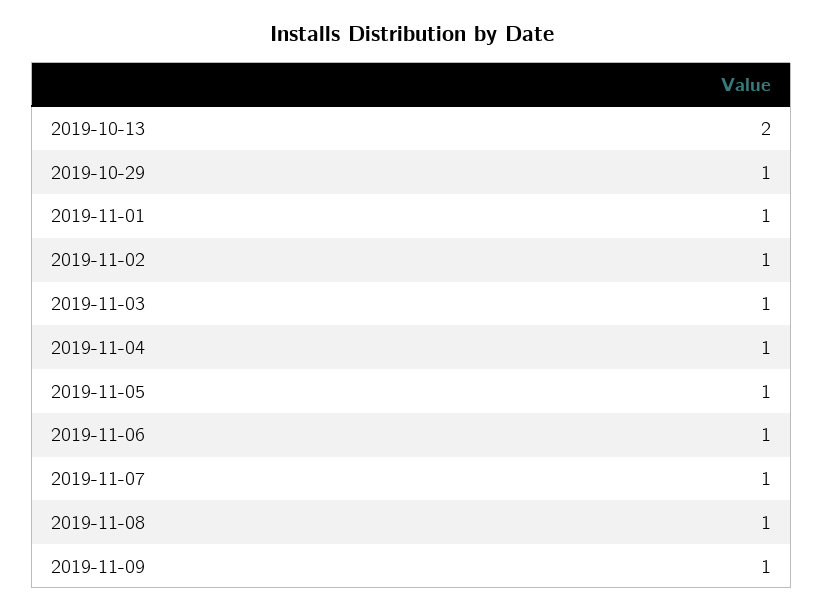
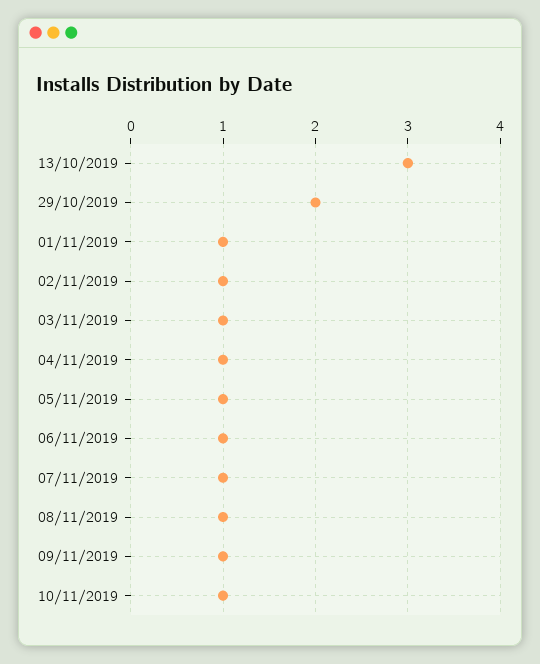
2019-10-13: 2 -> 3
2019-10-29: 1 -> 2
10/11/2019: none -> 1

